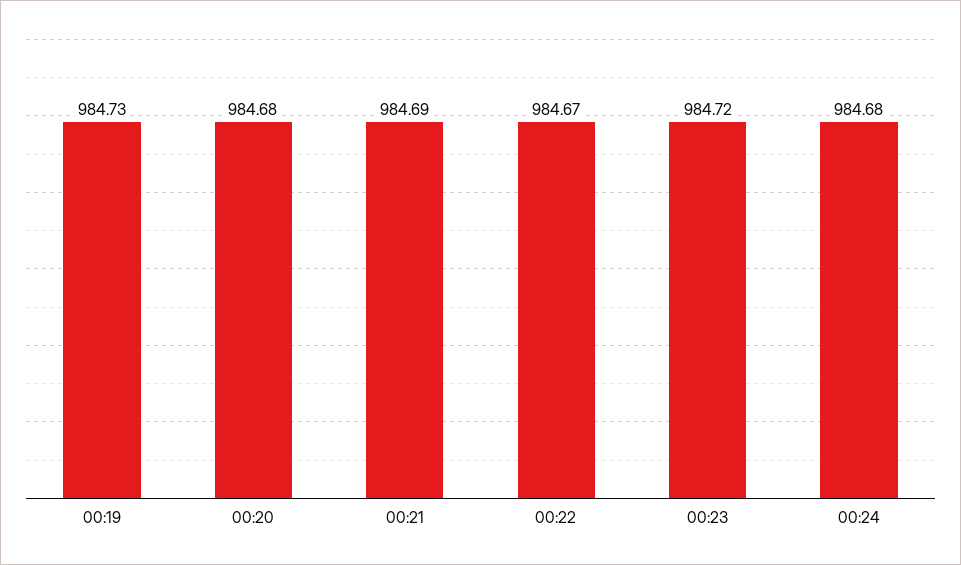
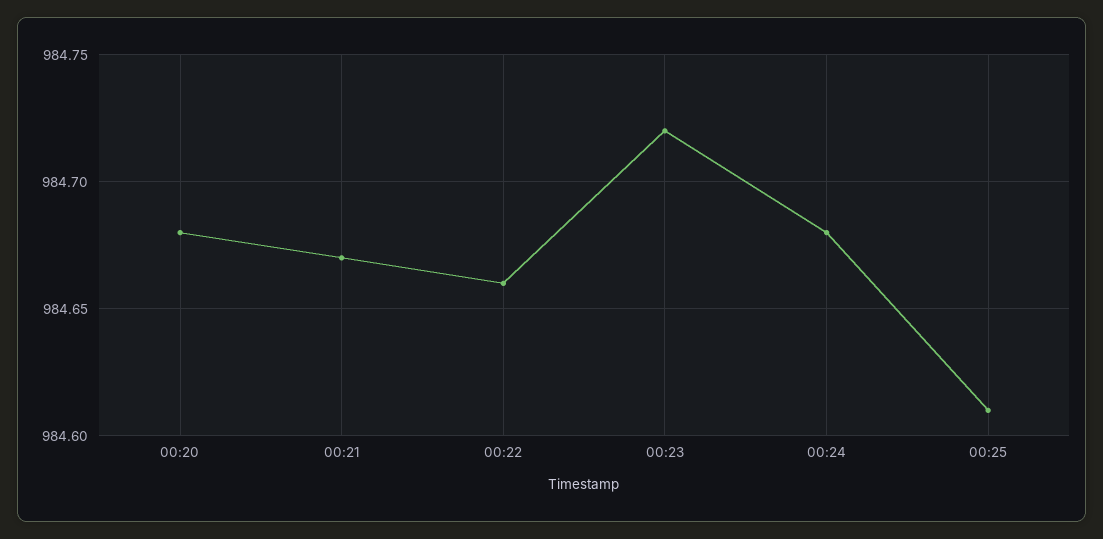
00:19: 984.73 -> none
00:21: 984.69 -> 984.67
00:22: 984.67 -> 984.66
00:25: none -> 984.61

